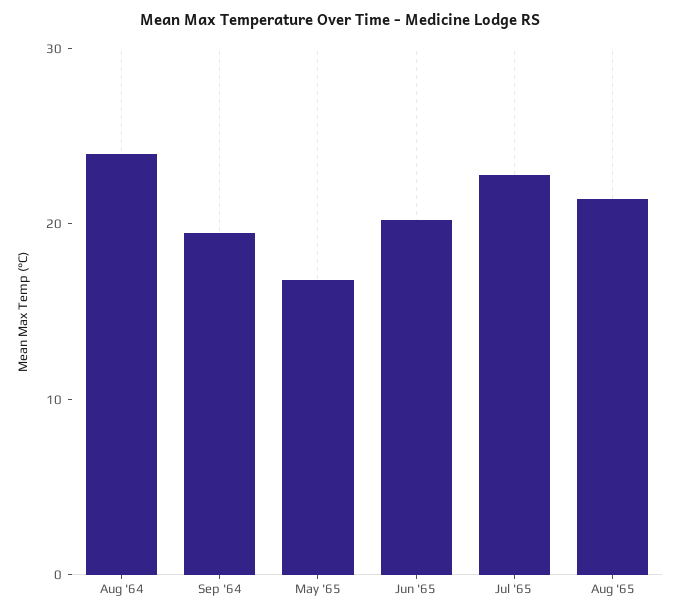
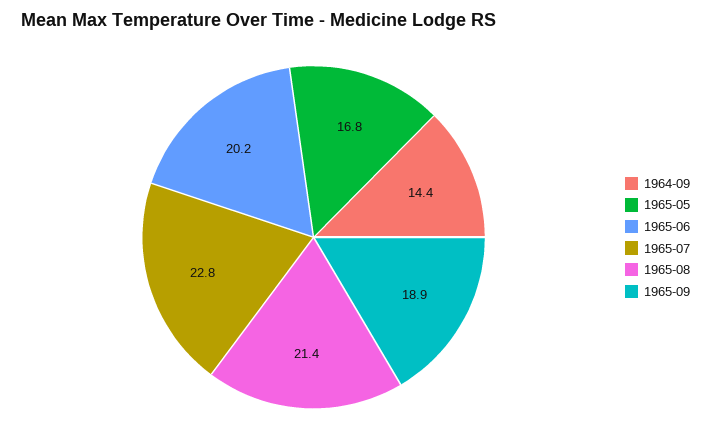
Aug '64: 24 -> none
Sep '64: 20 -> 14.4
1965-09: none -> 18.9

